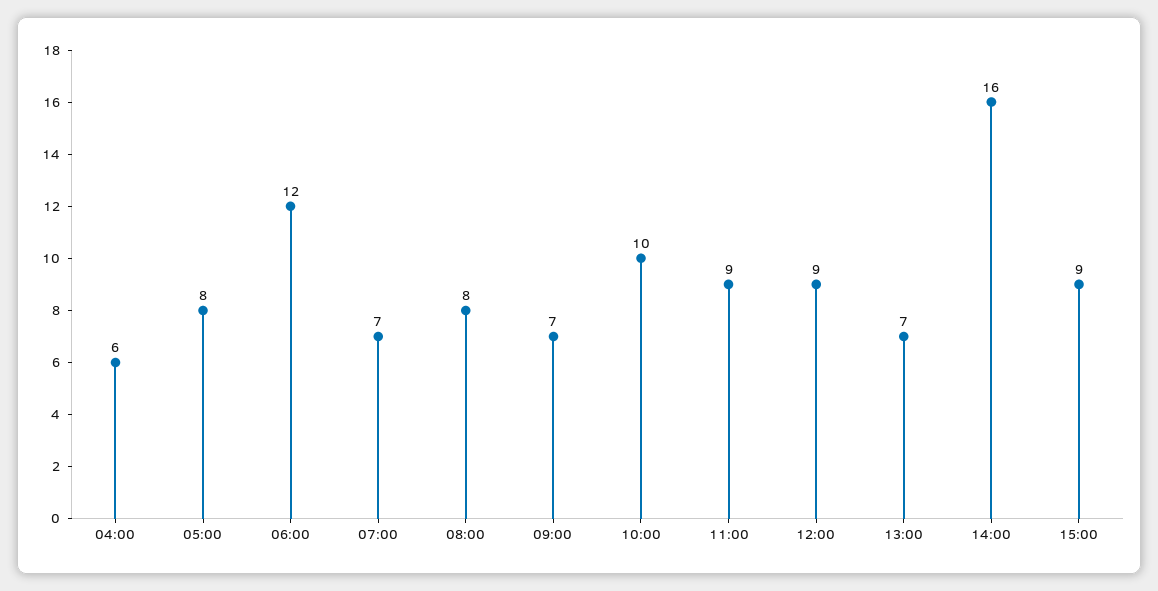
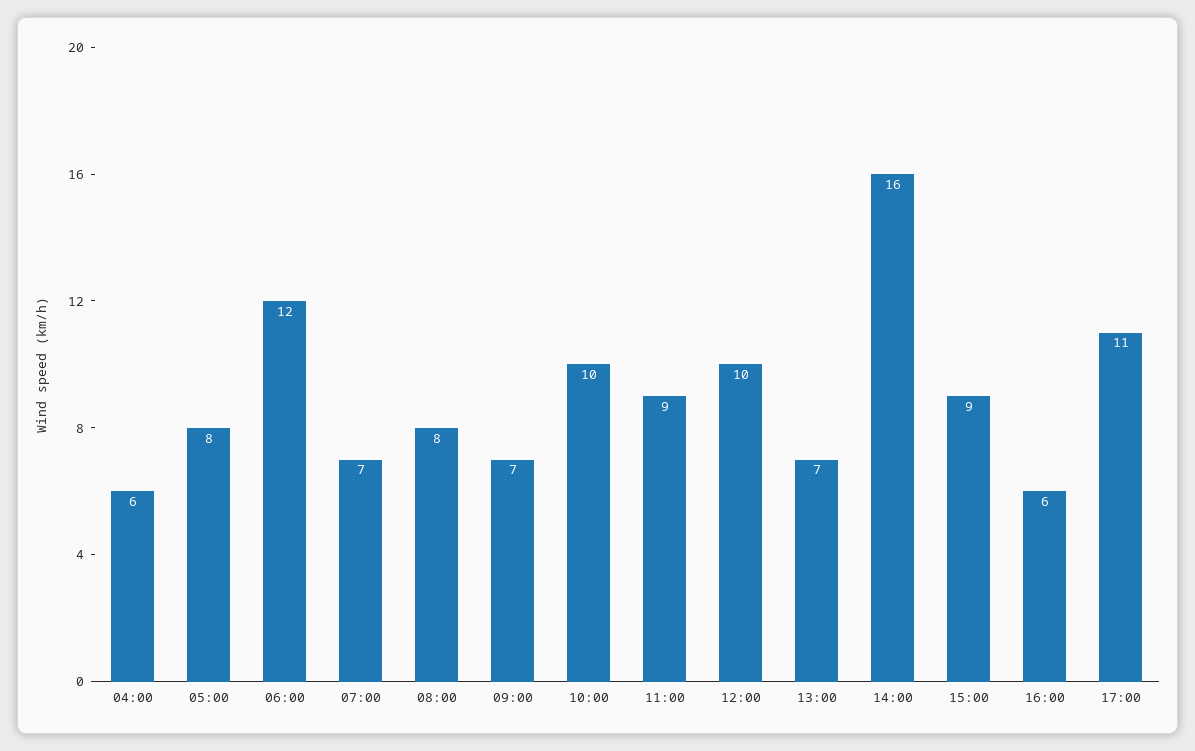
12:00: 9 -> 10
16:00: none -> 6
17:00: none -> 11

